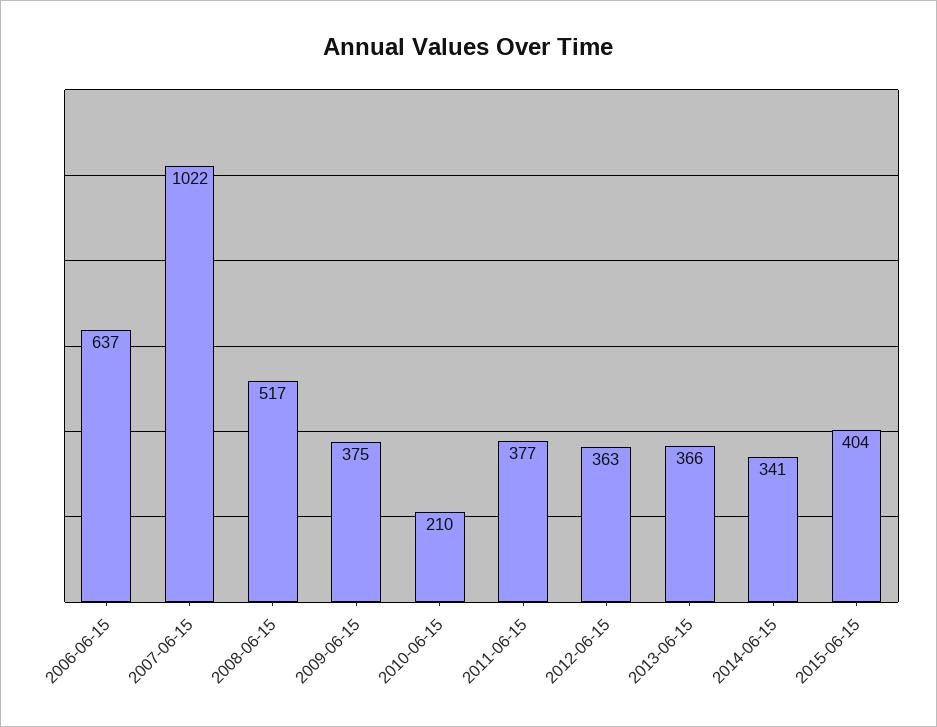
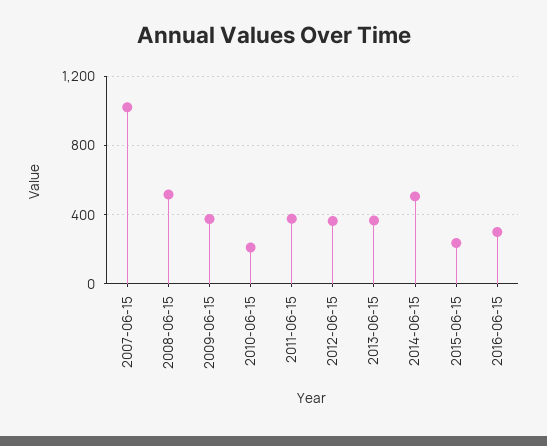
2006-06-15: 637 -> none
2014-06-15: 341 -> 500
2015-06-15: 404 -> 250
2016-06-15: none -> 300

